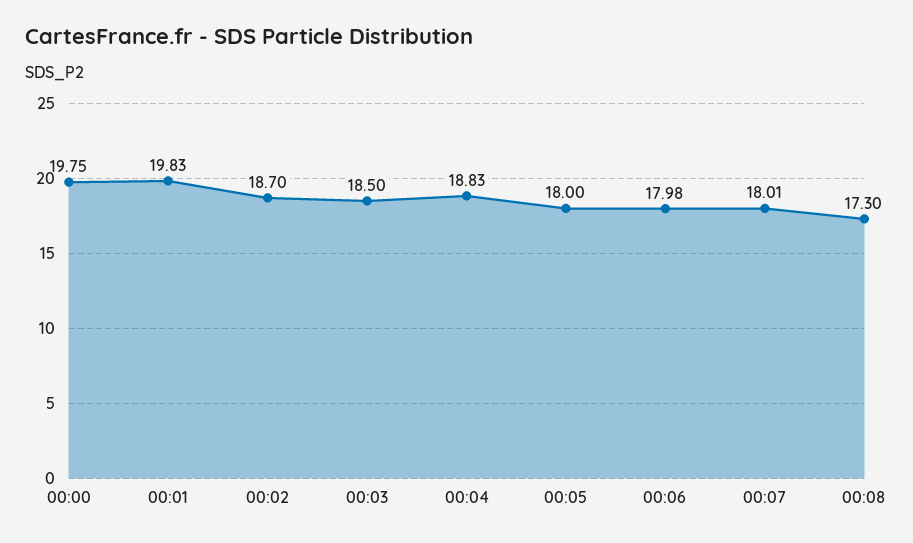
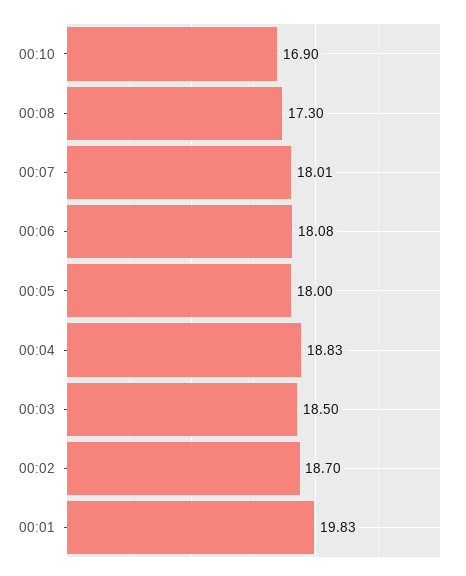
00:00: 19.75 -> none
00:06: 17.98 -> 18.08
00:10: none -> 16.9

